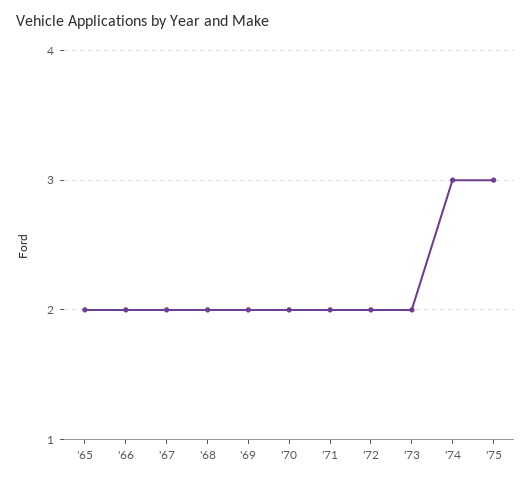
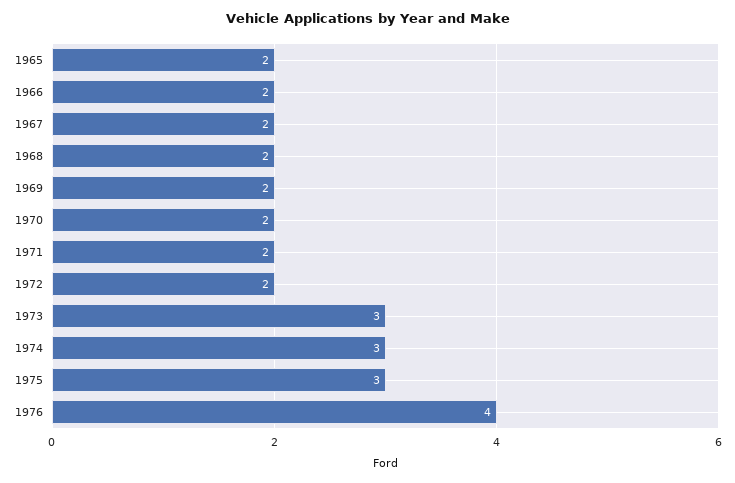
'73: 2 -> 3
1976: none -> 4

